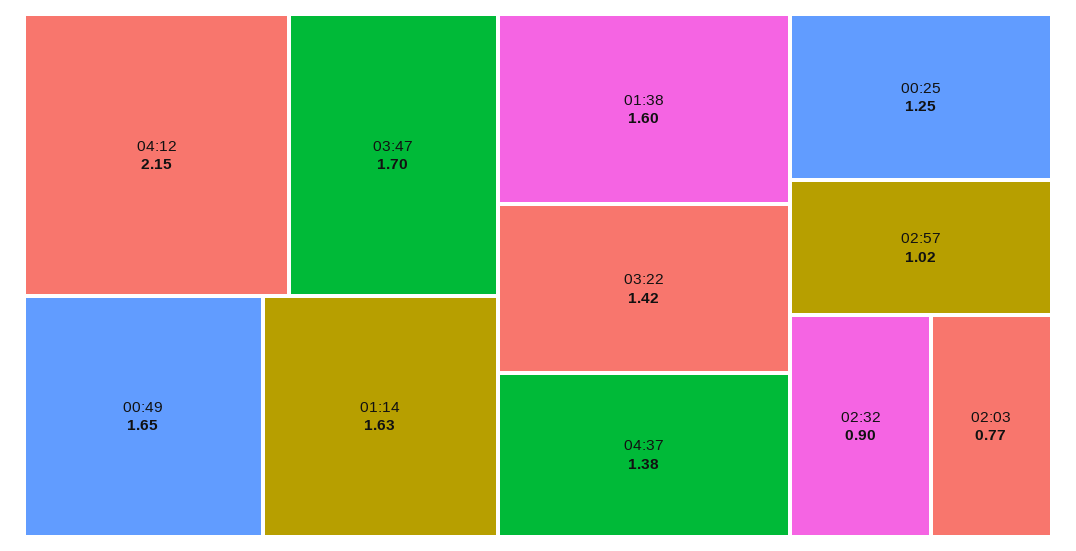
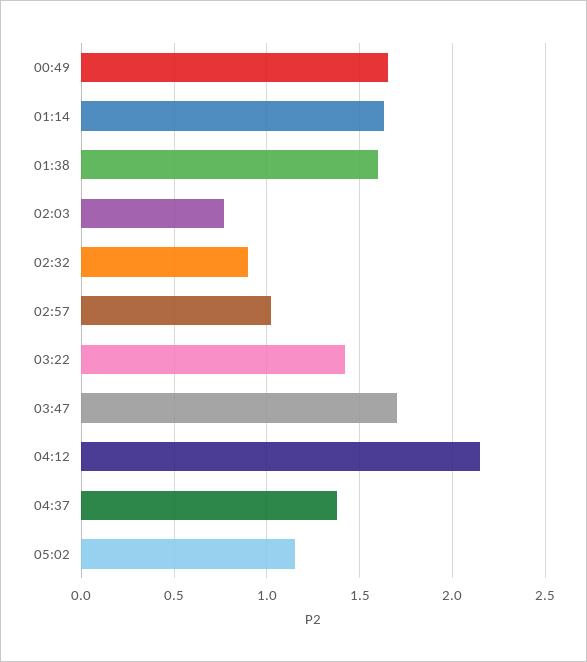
00:25: 1.25 -> none
05:02: none -> 1.15

